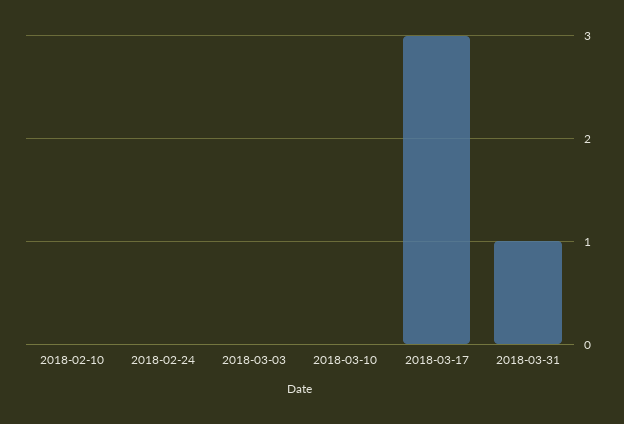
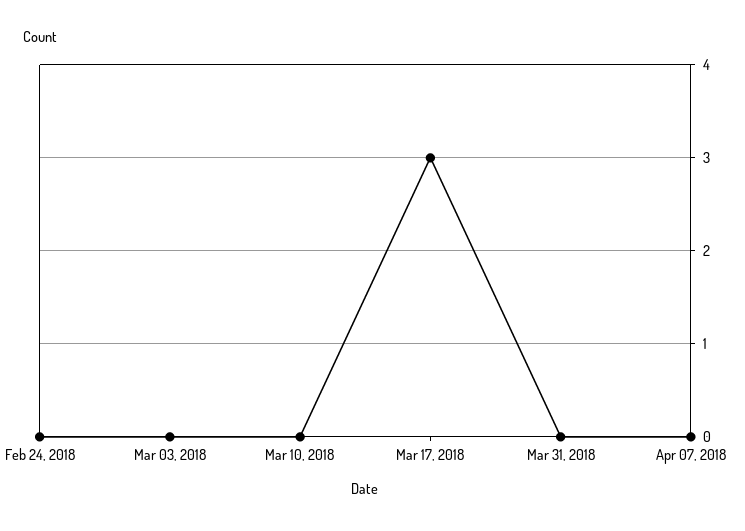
2018-02-10: 0 -> none
2018-03-31: 1 -> 0
Apr 07, 2018: none -> 0

